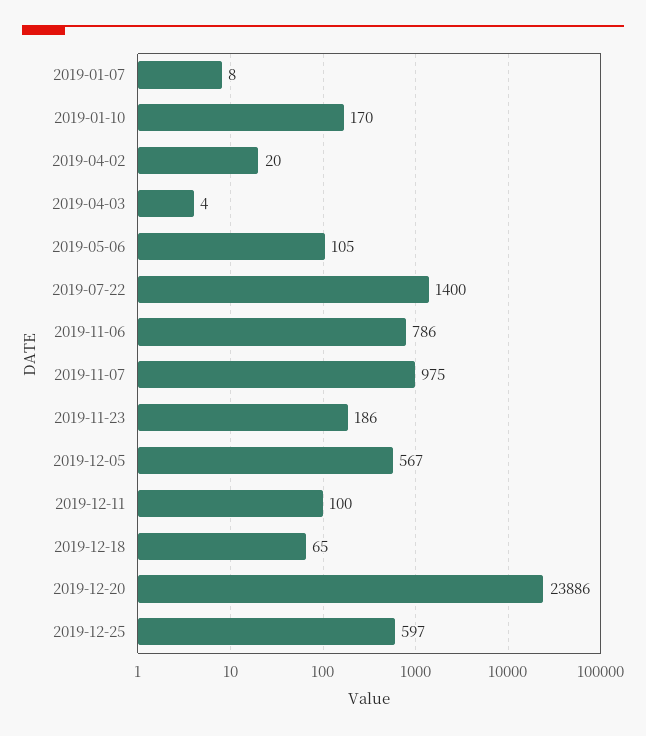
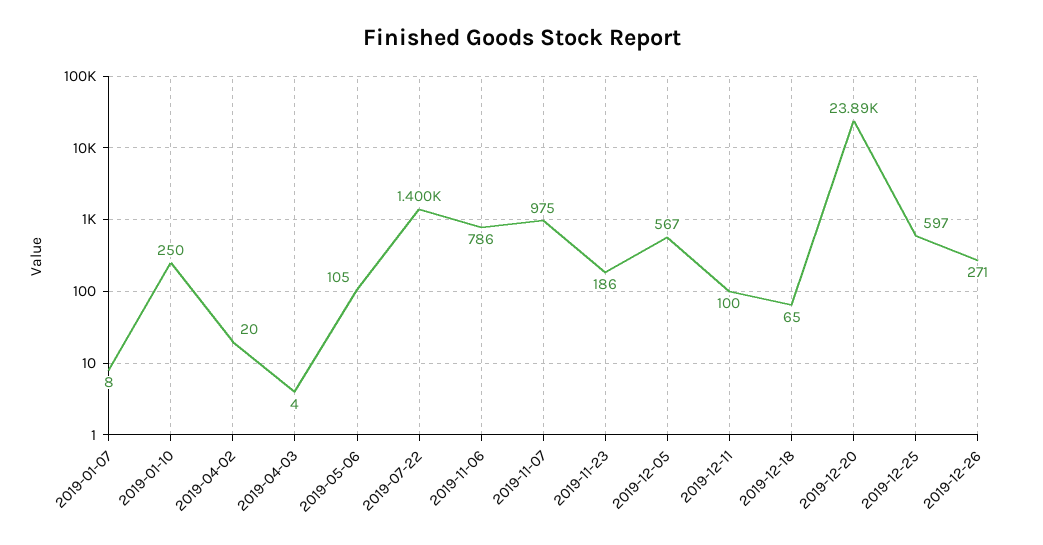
2019-01-10: 170 -> 250
2019-12-26: none -> 271

